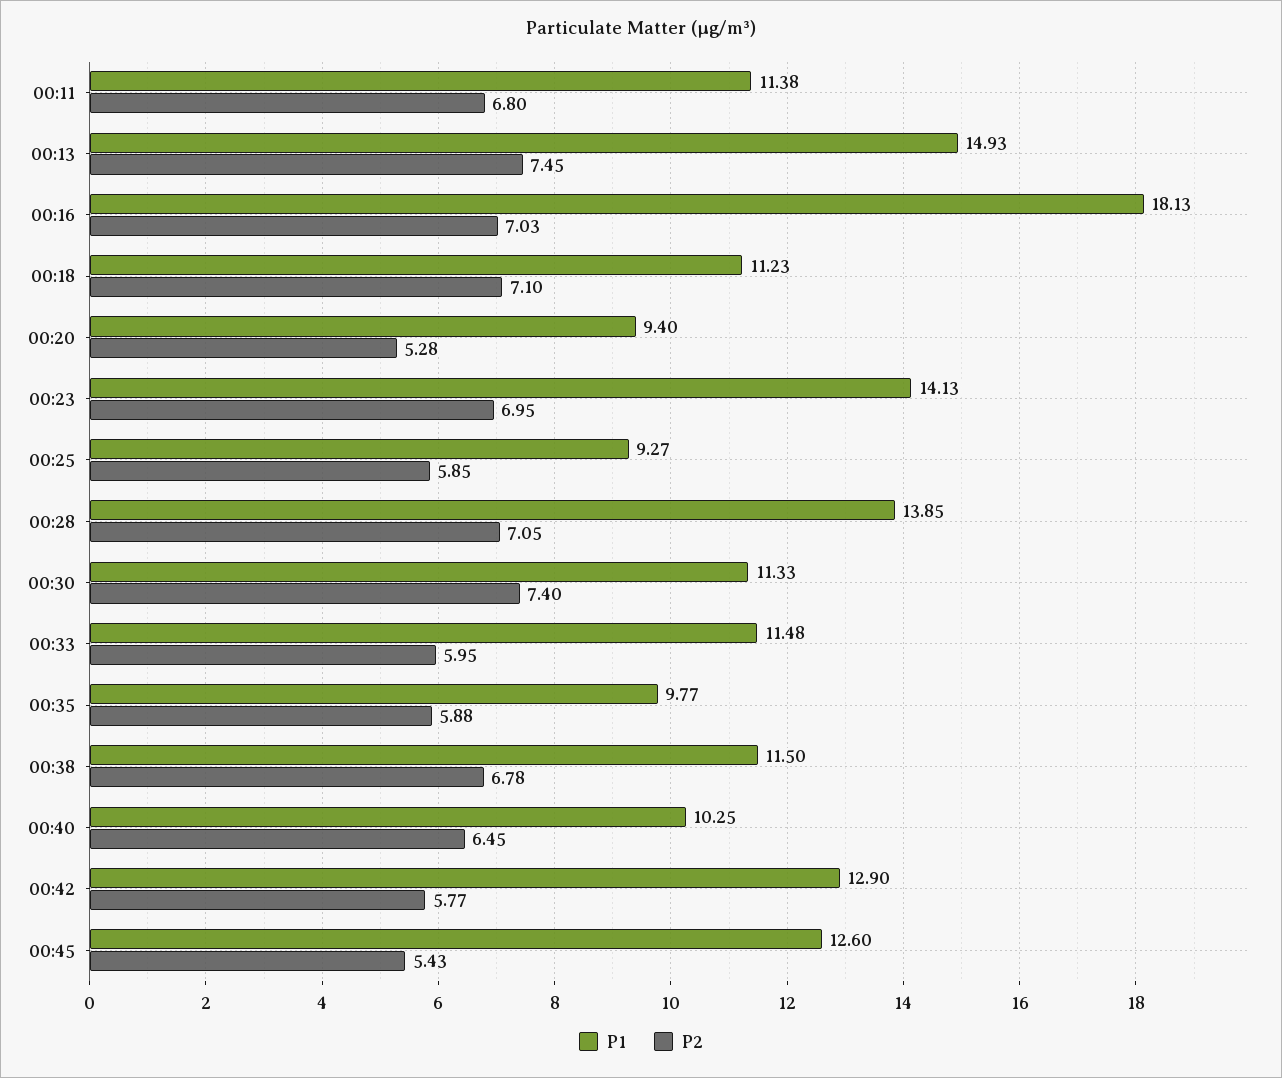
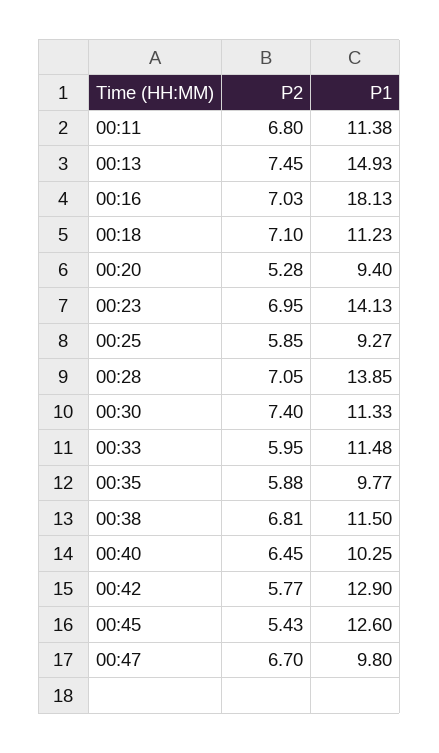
P2, 00:38: 6.78 -> 6.81
P2, 00:47: none -> 6.7
P1, 00:47: none -> 9.8

